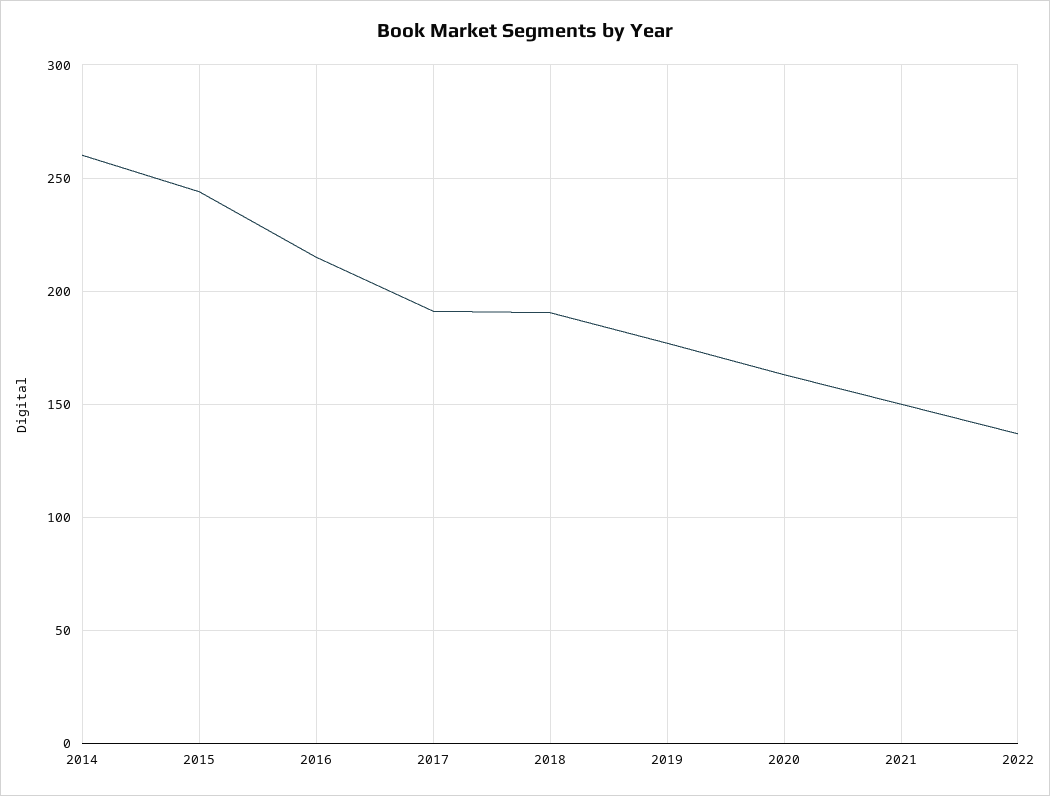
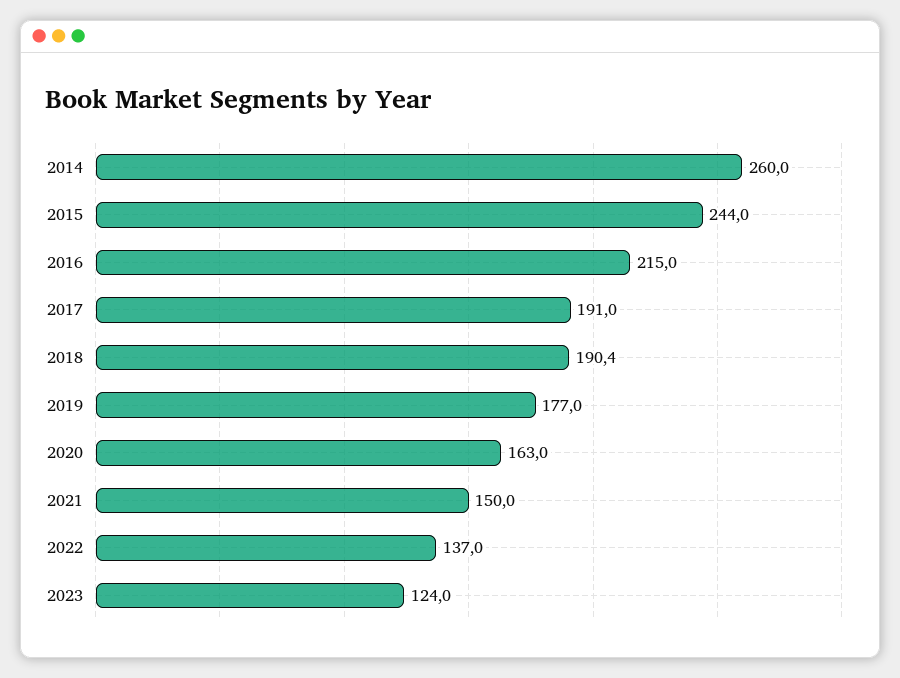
2023: none -> 124

